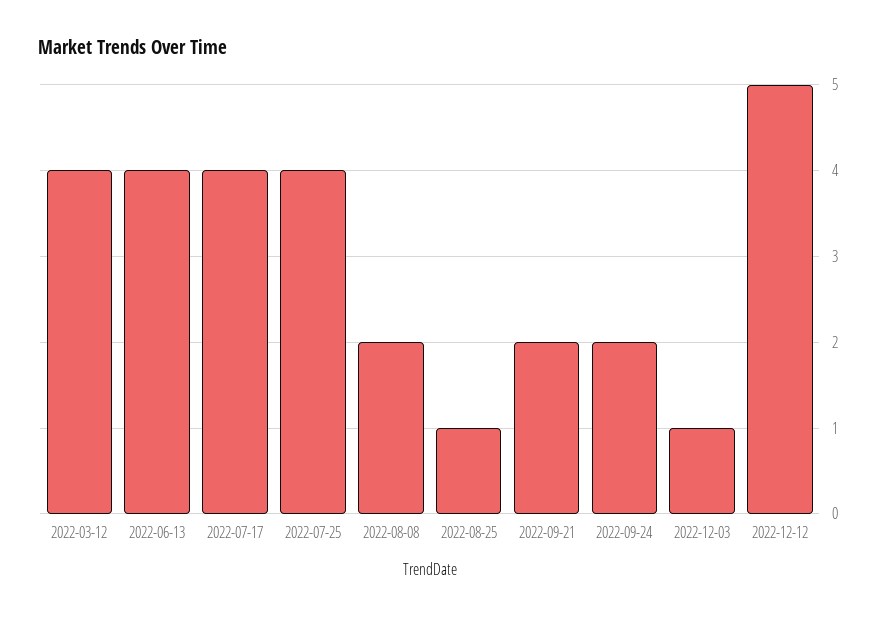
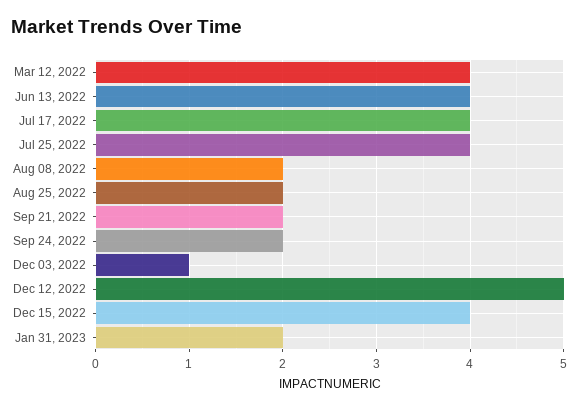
2022-08-25: 1 -> 2
Dec 15, 2022: none -> 4
Jan 31, 2023: none -> 2

